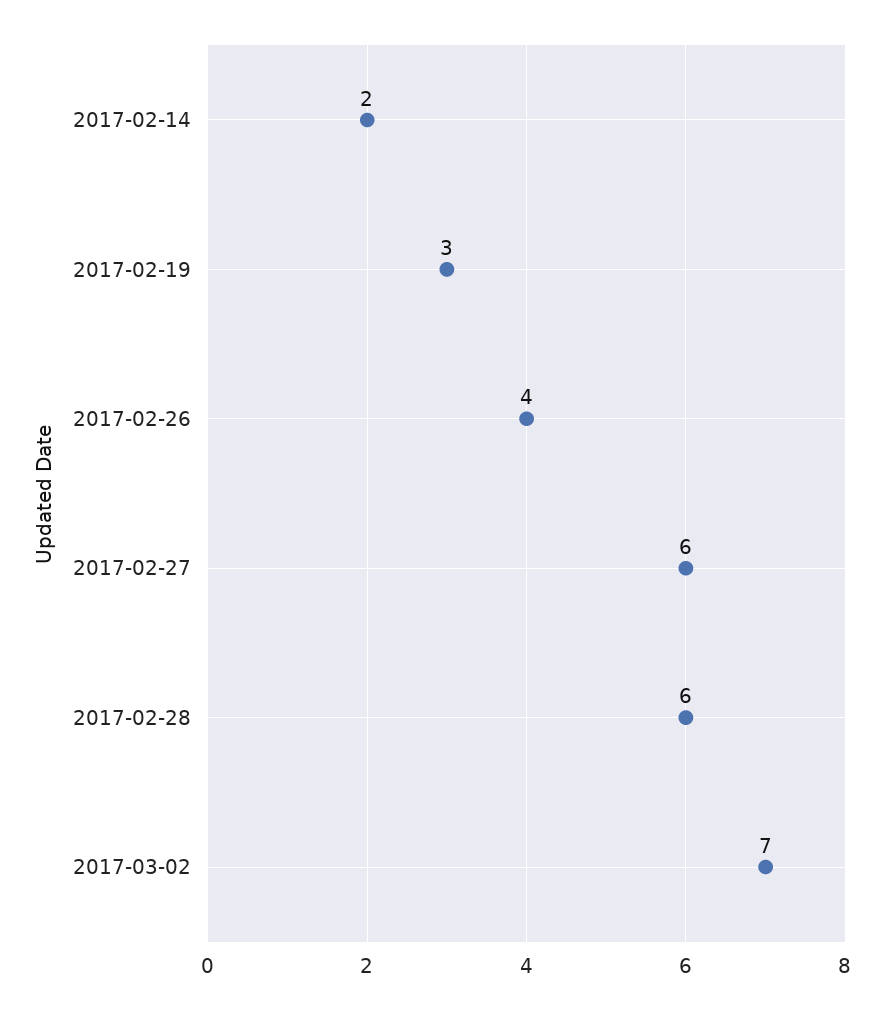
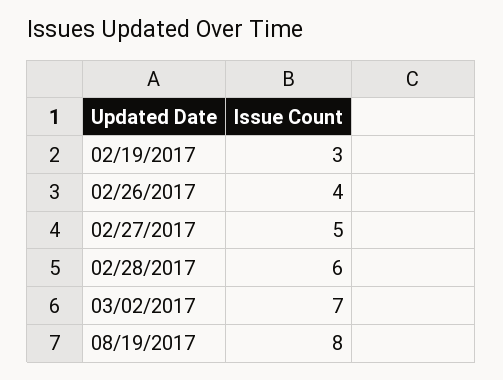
2017-02-14: 2 -> none
2017-02-27: 6 -> 5
08/19/2017: none -> 8

